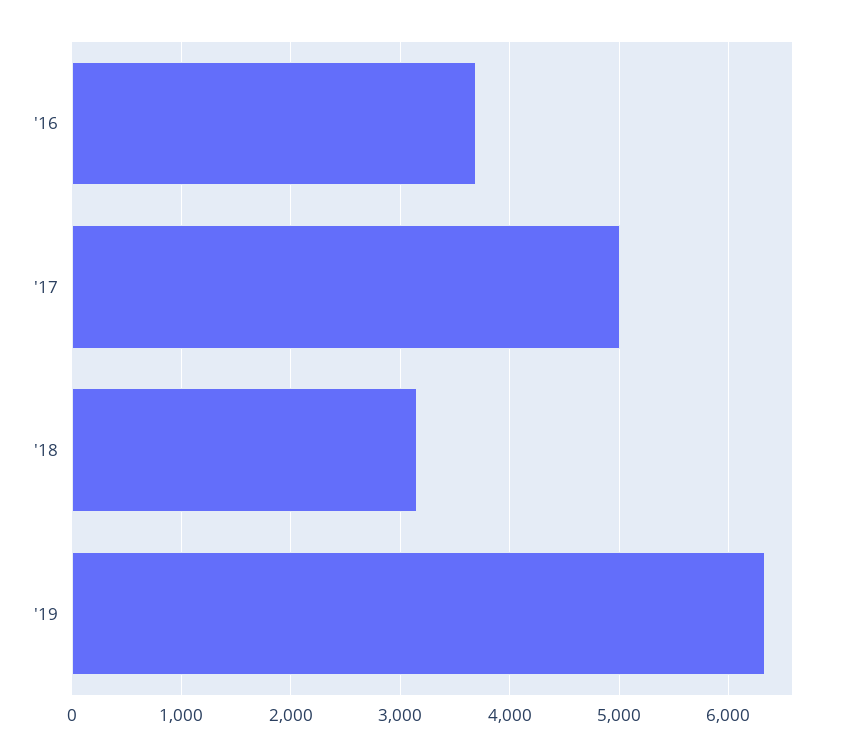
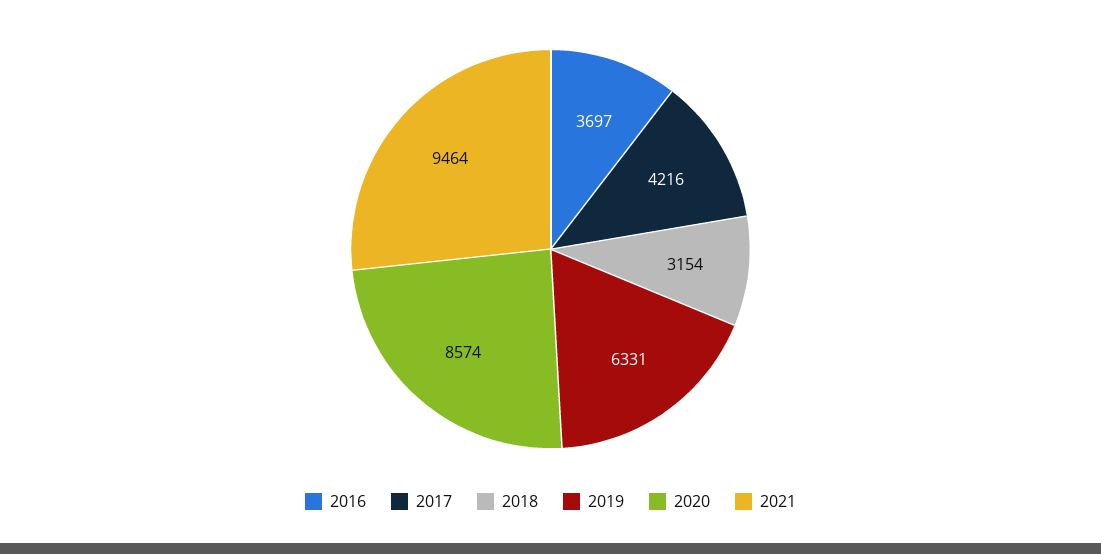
'17: 5000 -> 4216
2020: none -> 8574
2021: none -> 9464

